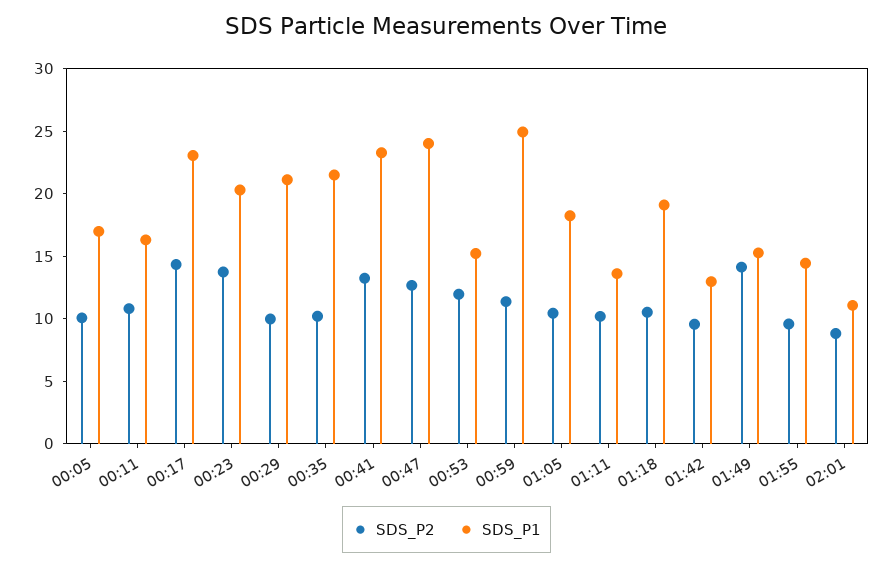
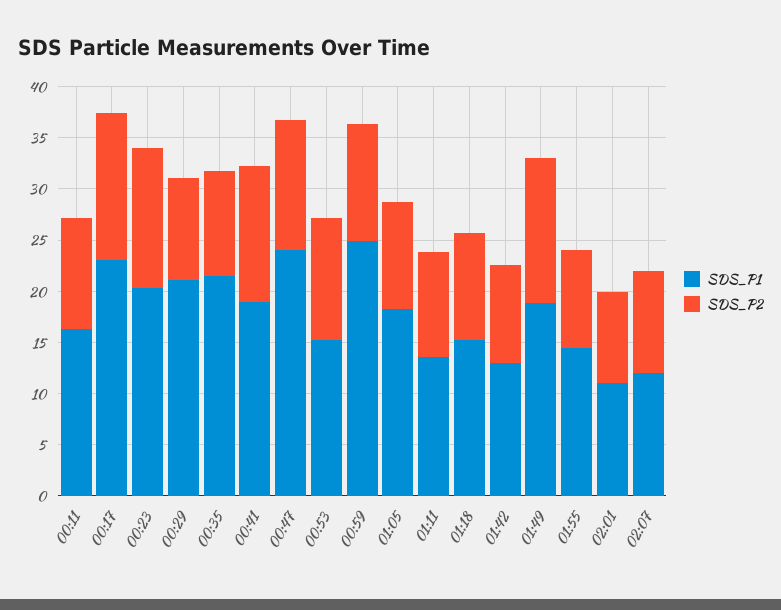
SDS_P2, 00:05: 10 -> none
SDS_P1, 00:05: 17 -> none
SDS_P1, 00:41: 23 -> 19
SDS_P1, 01:18: 19 -> 15
SDS_P1, 01:49: 15 -> 19
SDS_P1, 02:07: none -> 12
SDS_P2, 02:07: none -> 10

